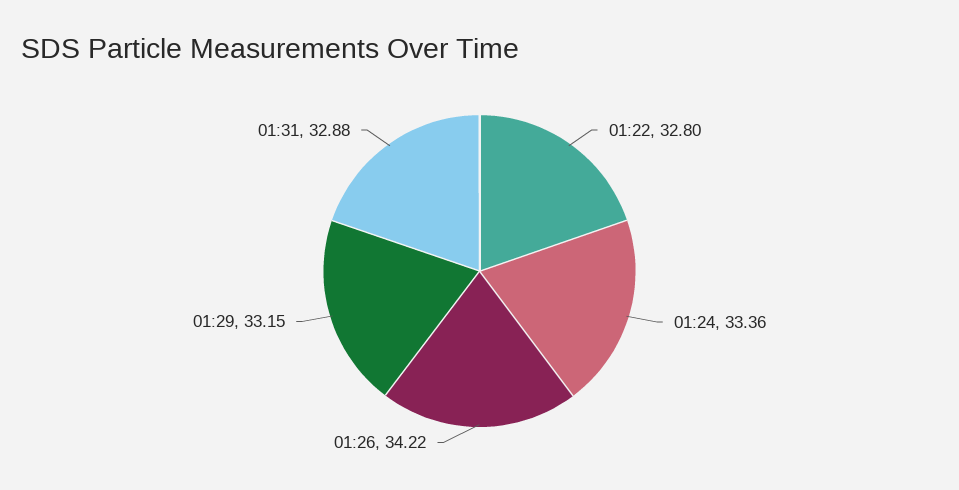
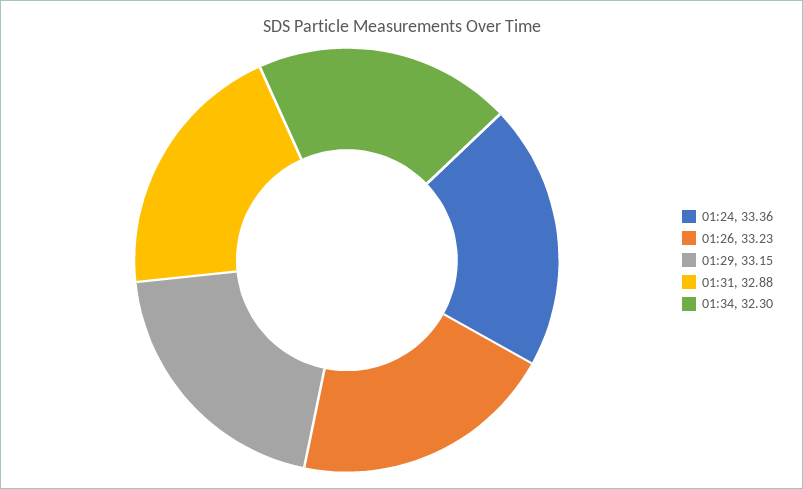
01:22: 32.8 -> none
01:26: 34.22 -> 33.23
01:34: none -> 32.3

